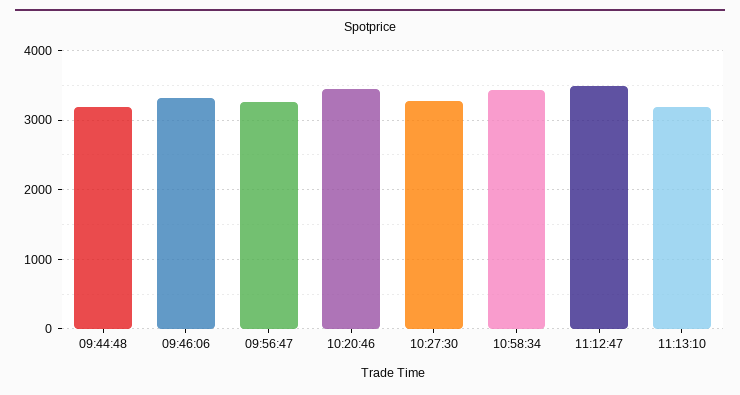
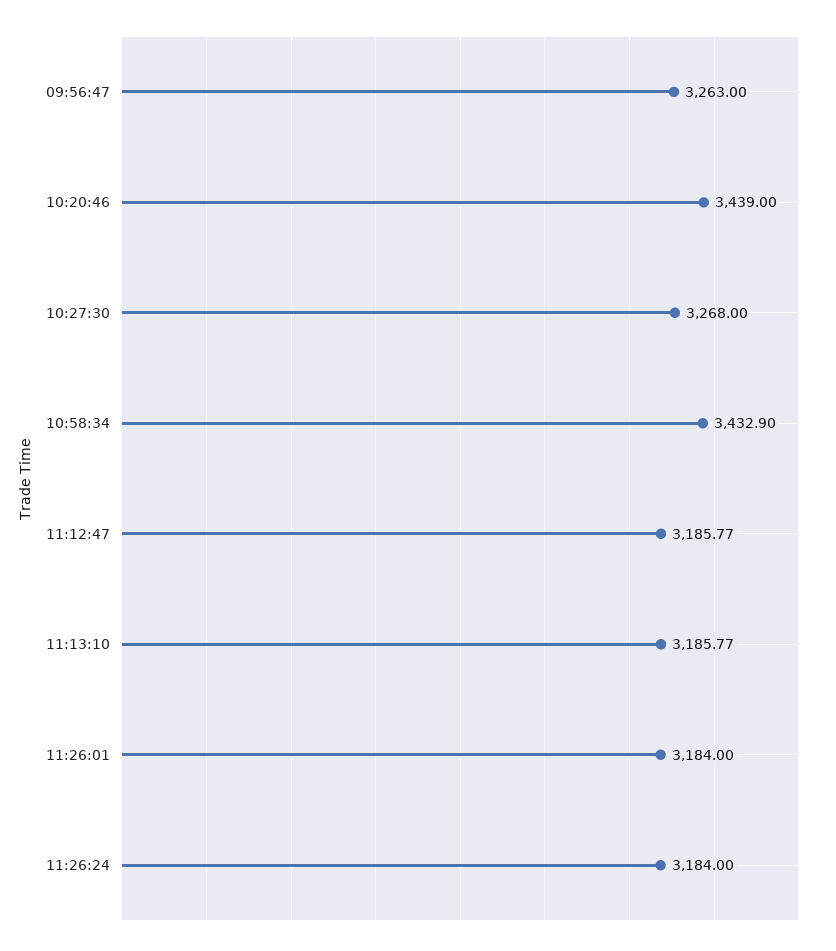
09:44:48: 3200 -> none
09:46:06: 3300 -> none
11:12:47: 3500 -> 3185.77
11:26:01: none -> 3184
11:26:24: none -> 3184

